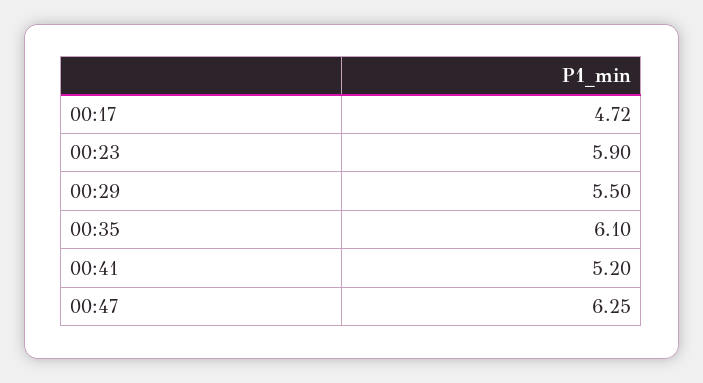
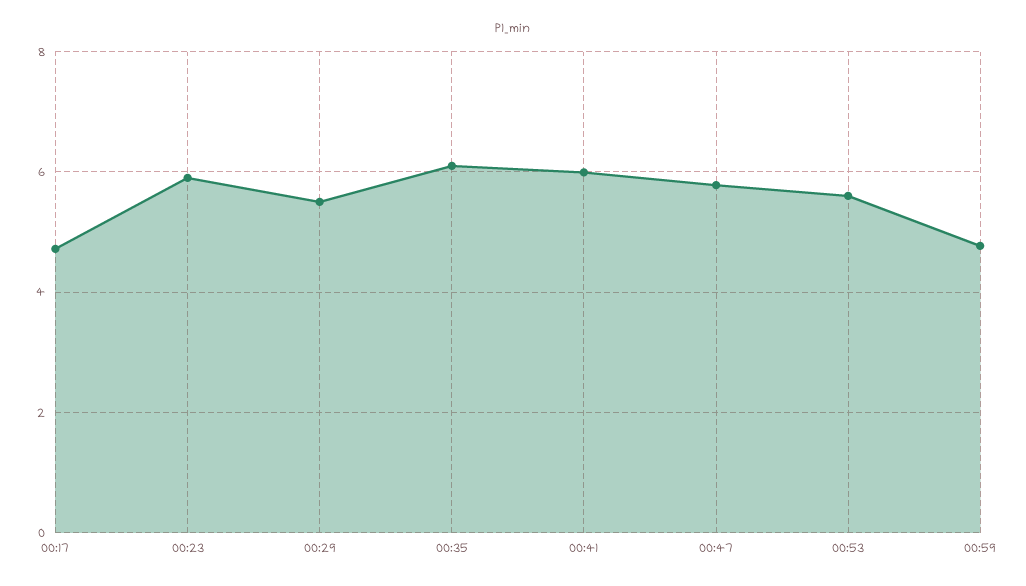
00:41: 5.2 -> 6
00:47: 6.25 -> 5.8
00:53: none -> 5.6
00:59: none -> 4.8

